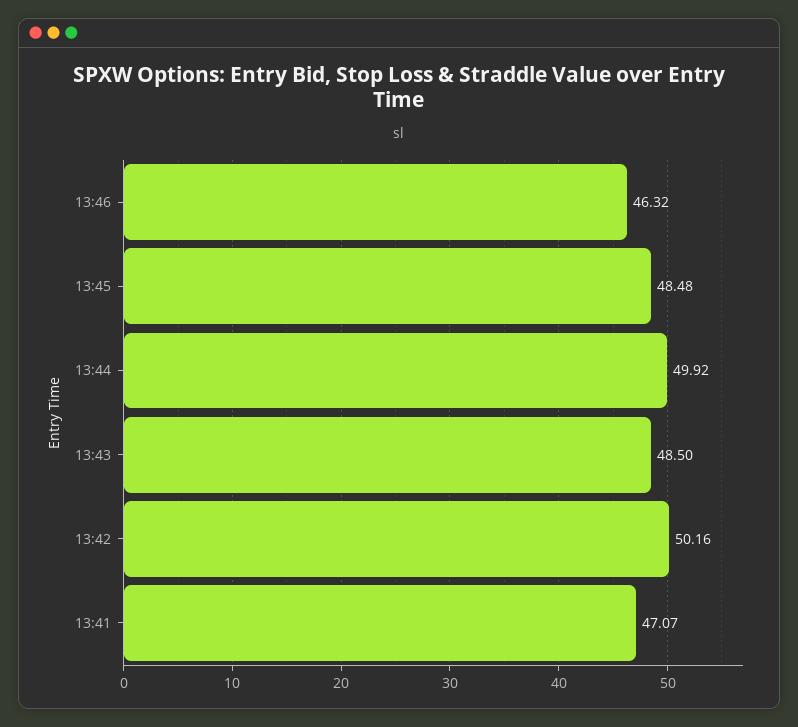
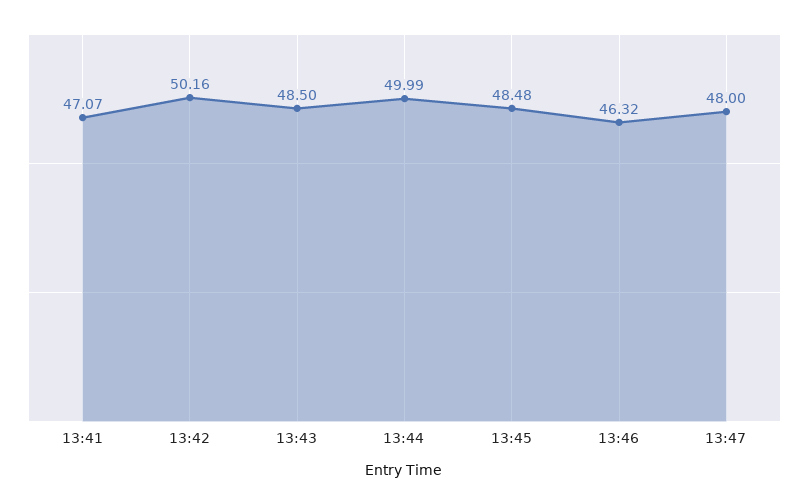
13:44: 49.92 -> 49.99
13:47: none -> 48

